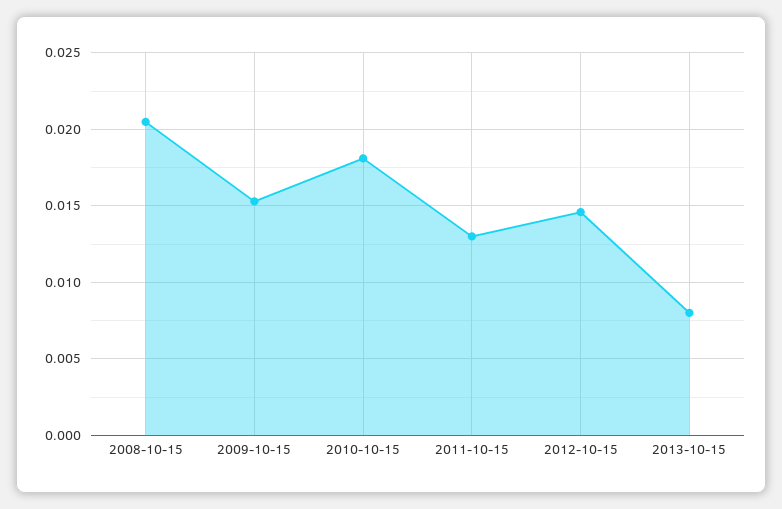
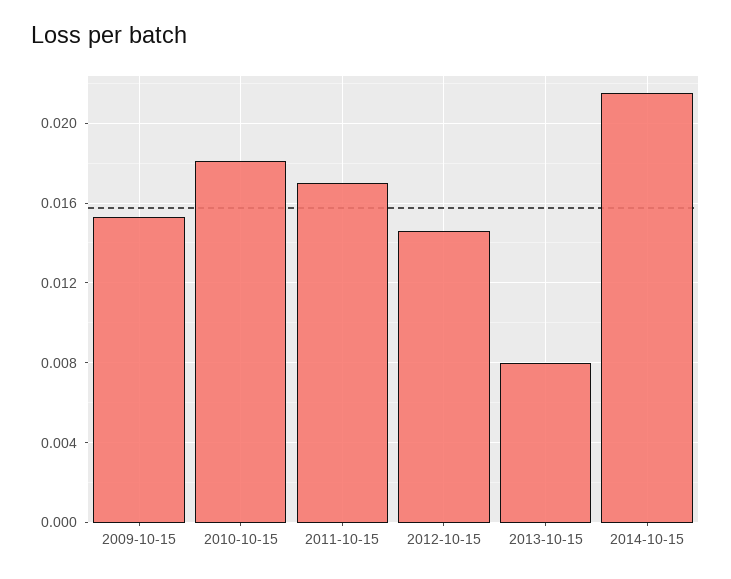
2008-10-15: 0.0205 -> none
2011-10-15: 0.013 -> 0.017
2014-10-15: none -> 0.0215

